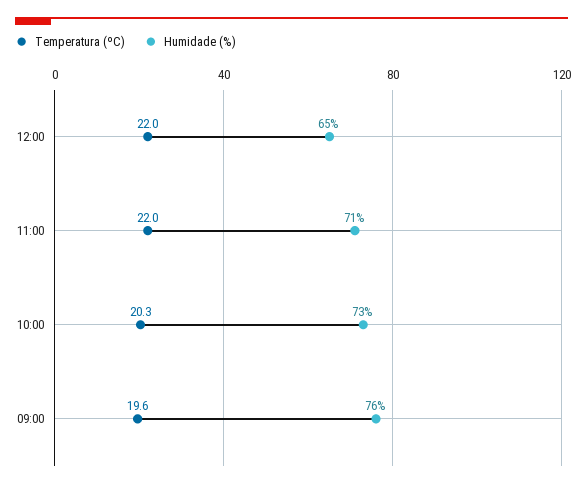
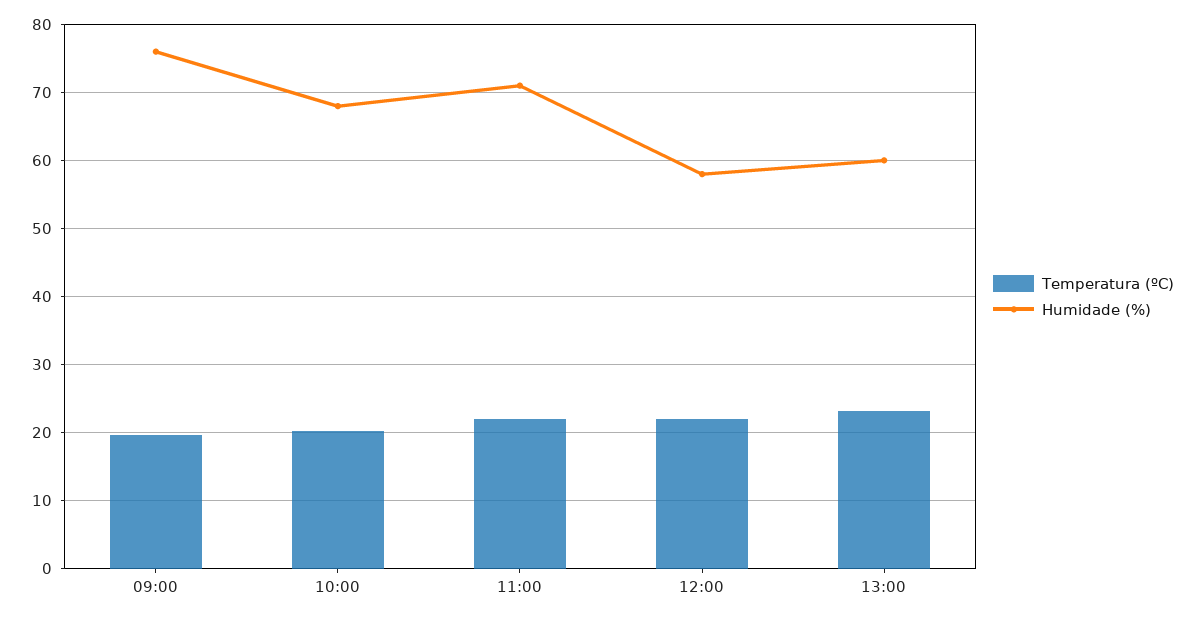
Humidade (%), 12:00: 65 -> 58
Humidade (%), 10:00: 73 -> 68
Temperatura (ºC), 13:00: none -> 23
Humidade (%), 13:00: none -> 60

